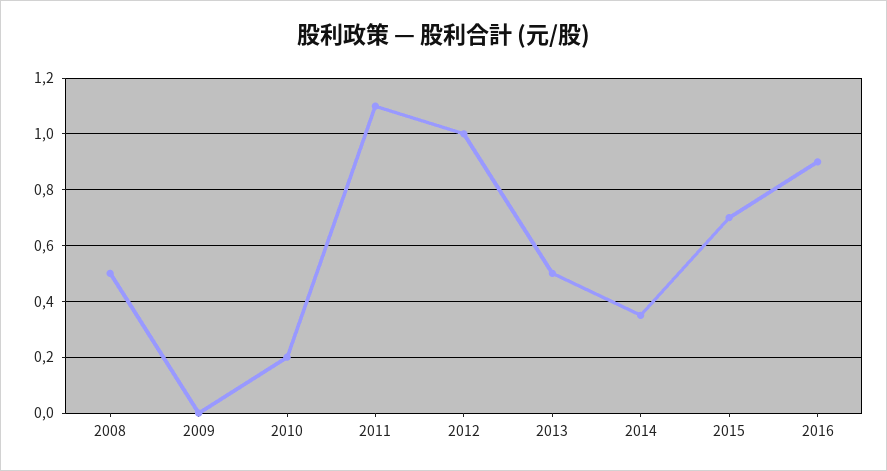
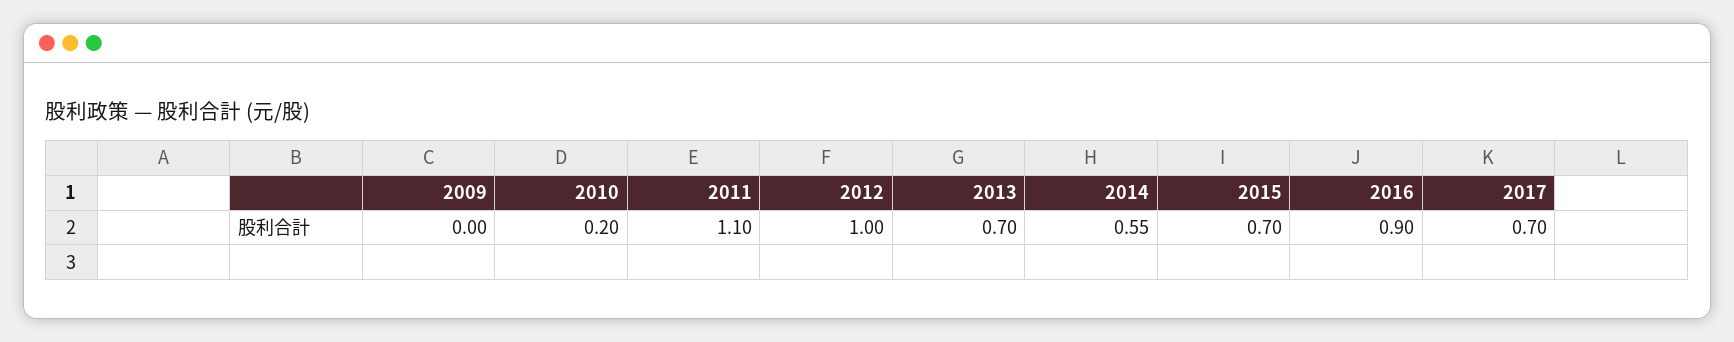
2008: 0.5 -> none
2013: 0.5 -> 0.7
2014: 0.35 -> 0.55
2017: none -> 0.7

